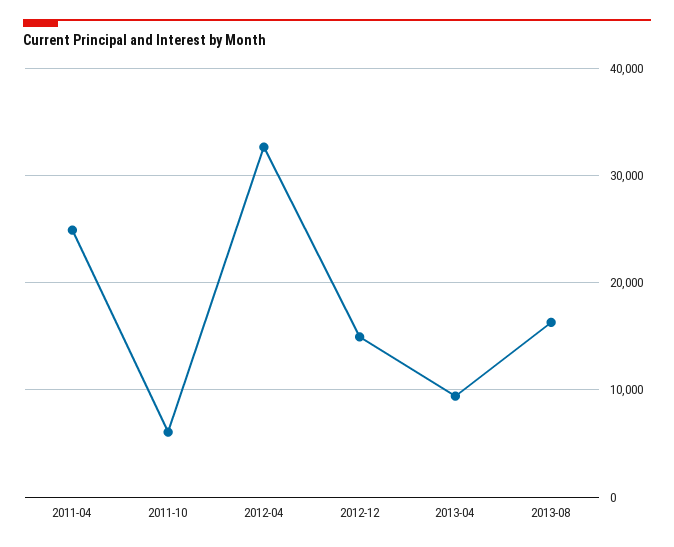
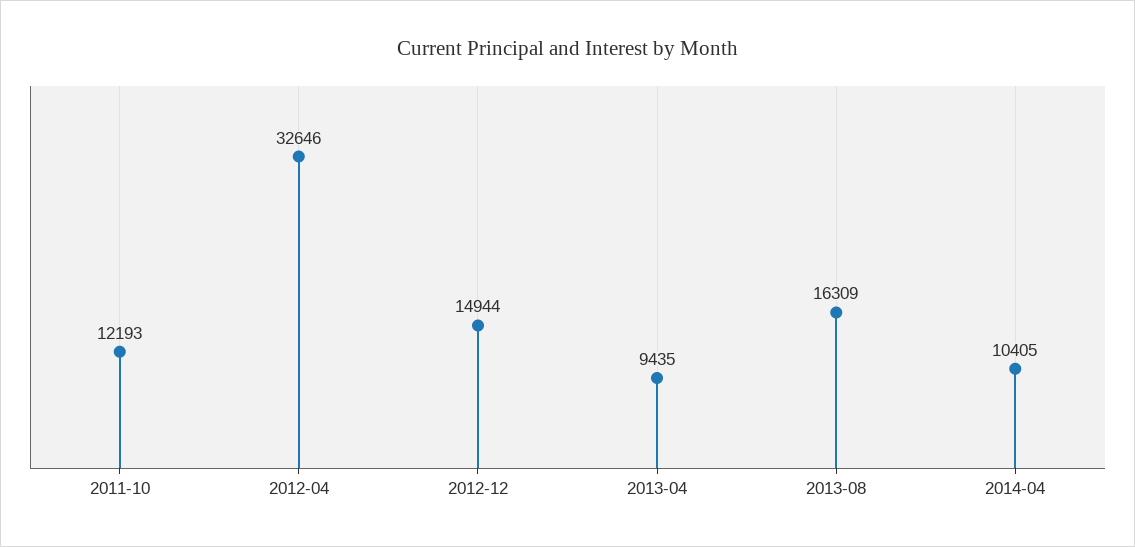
2011-04: 25000 -> none
2011-10: 6000 -> 12193
2014-04: none -> 10405

